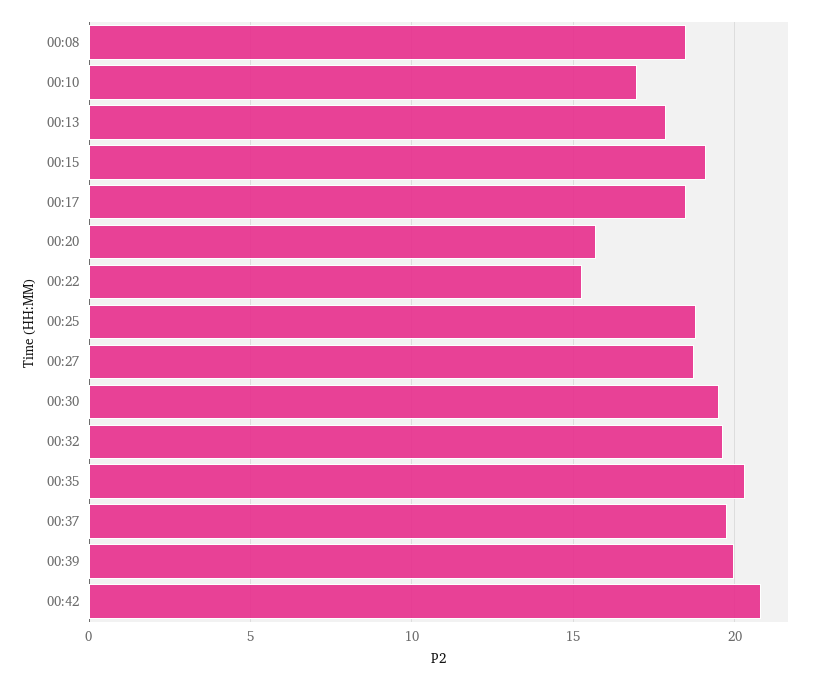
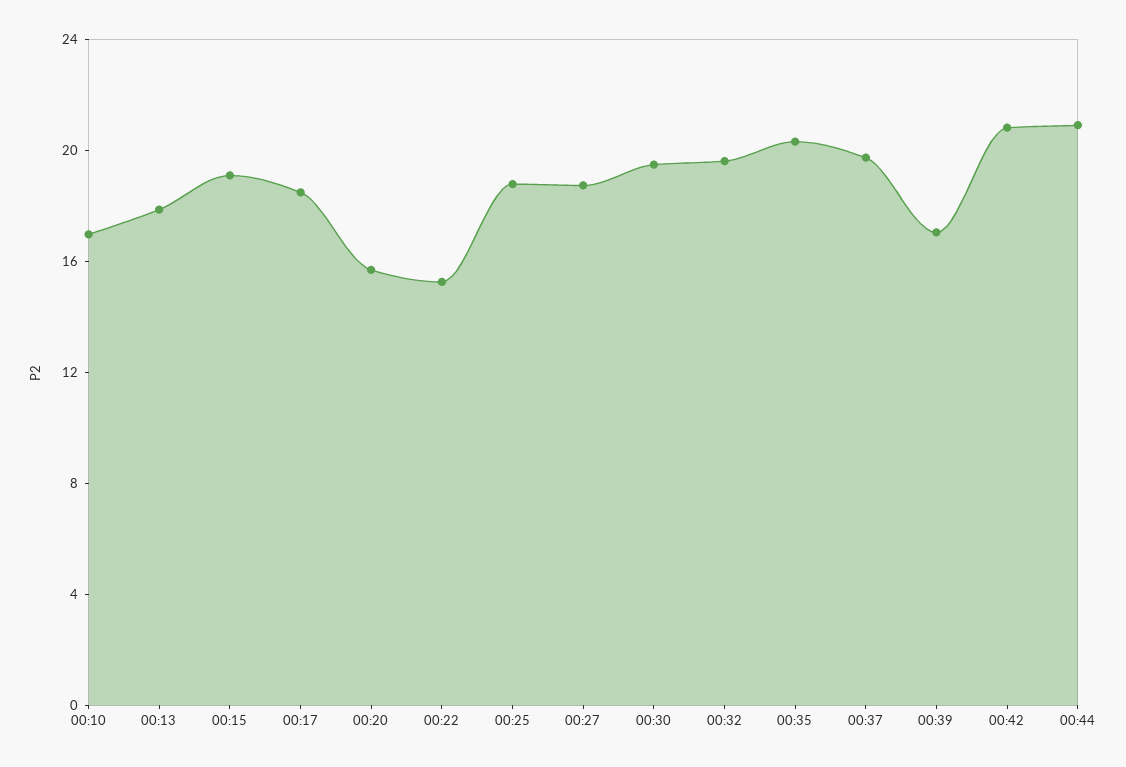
00:08: 18.5 -> none
00:39: 20 -> 17
00:44: none -> 21

